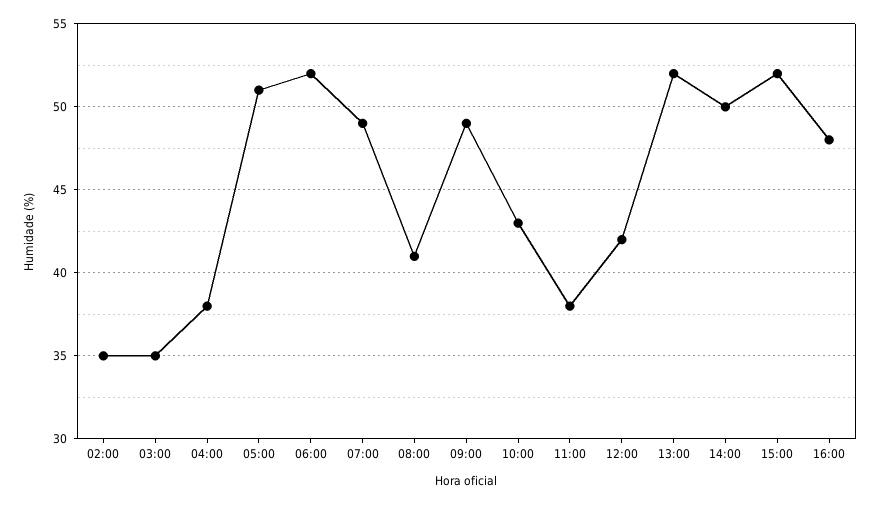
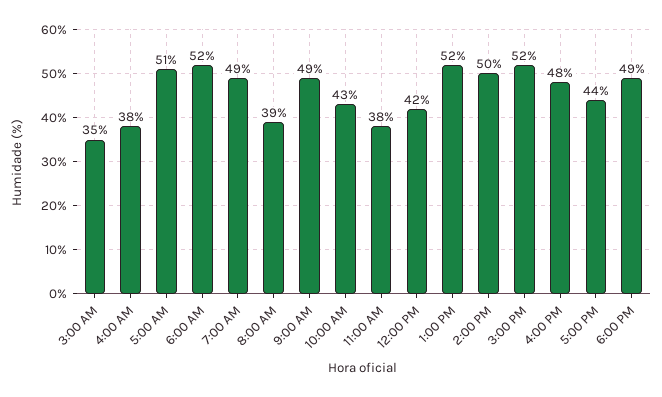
02:00: 35 -> none
08:00: 41 -> 39
5:00 PM: none -> 44
6:00 PM: none -> 49

